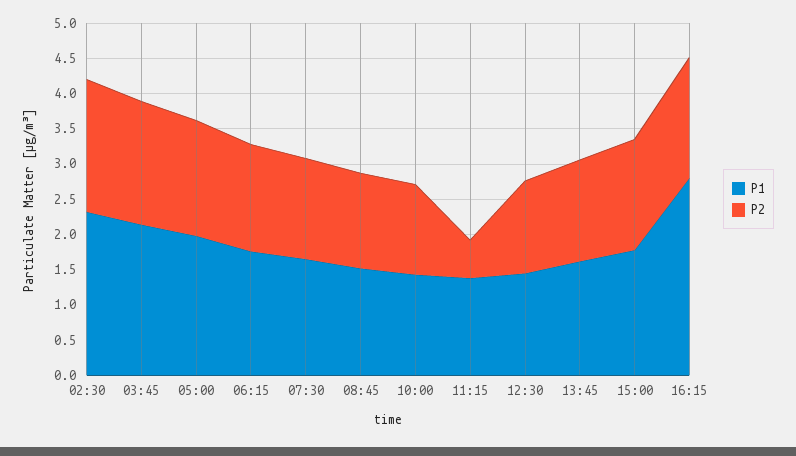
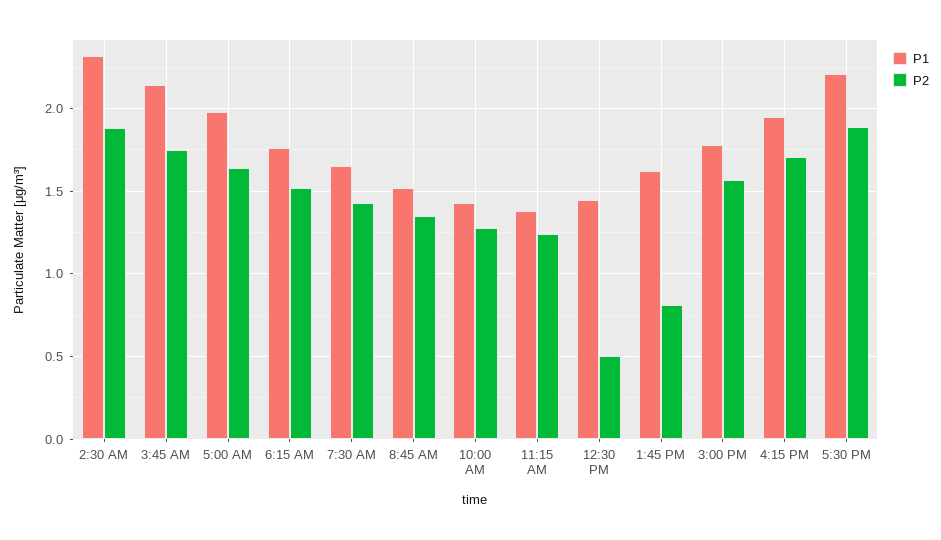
P2, 11:15: 0.5 -> 1.25
P2, 12:30: 1.25 -> 0.5
P2, 13:45: 1.5 -> 0.8
P1, 16:15: 2.75 -> 1.95
P1, 5:30 PM: none -> 2.2
P2, 5:30 PM: none -> 1.9

